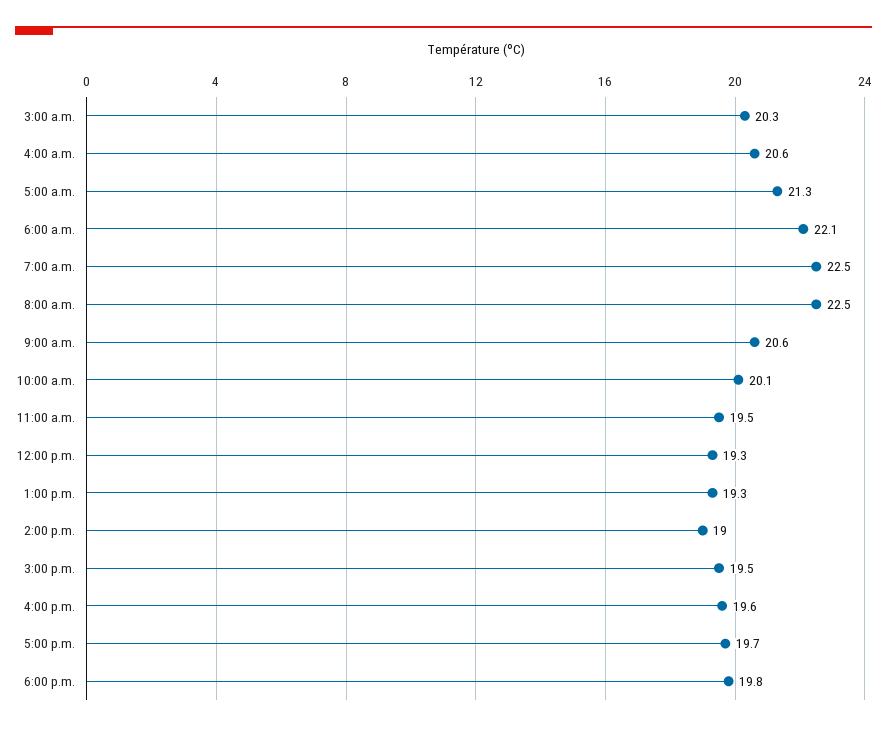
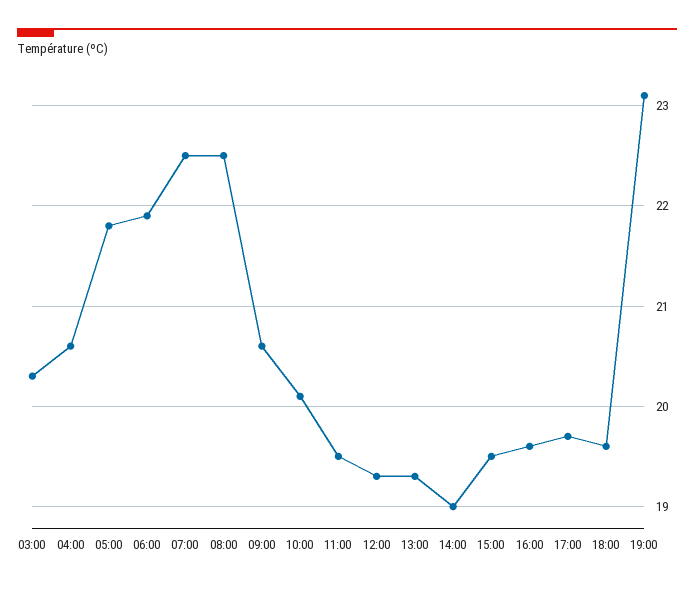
5:00 a.m.: 21.3 -> 21.8
6:00 a.m.: 22.1 -> 21.9
6:00 p.m.: 19.8 -> 19.6
19:00: none -> 23.1

